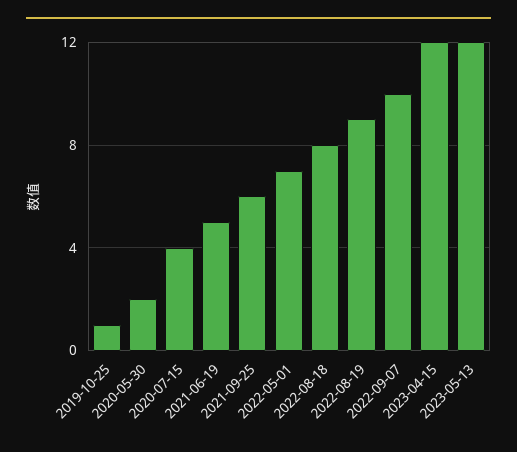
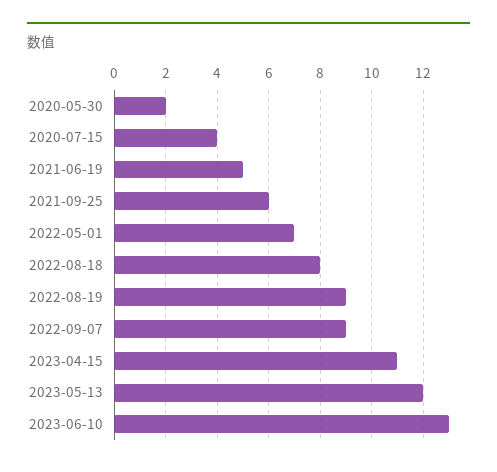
2019-10-25: 1 -> none
2022-09-07: 10 -> 9
2023-04-15: 12 -> 11
2023-06-10: none -> 13

